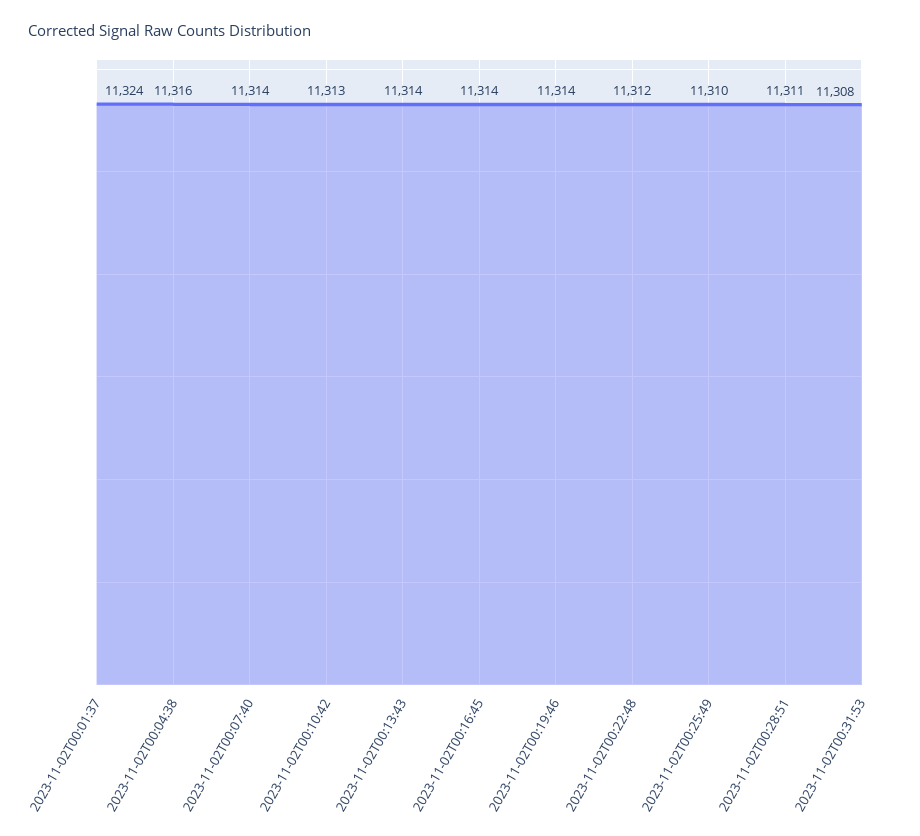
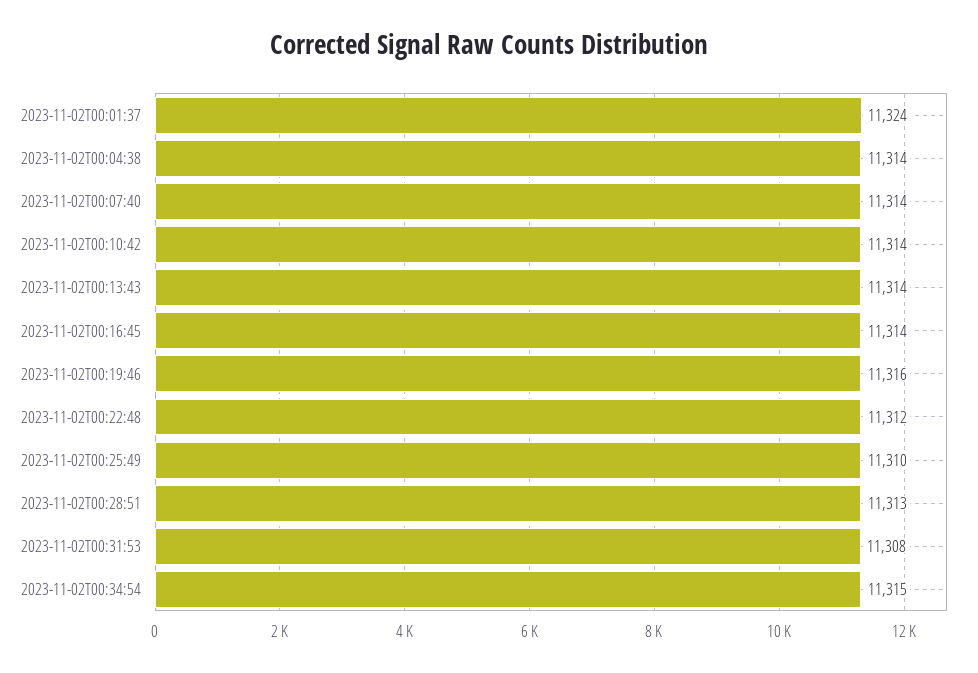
2023-11-02T00:04:38: 11316 -> 11314
2023-11-02T00:10:42: 11313 -> 11314
2023-11-02T00:19:46: 11314 -> 11316
2023-11-02T00:28:51: 11311 -> 11313
2023-11-02T00:34:54: none -> 11315

